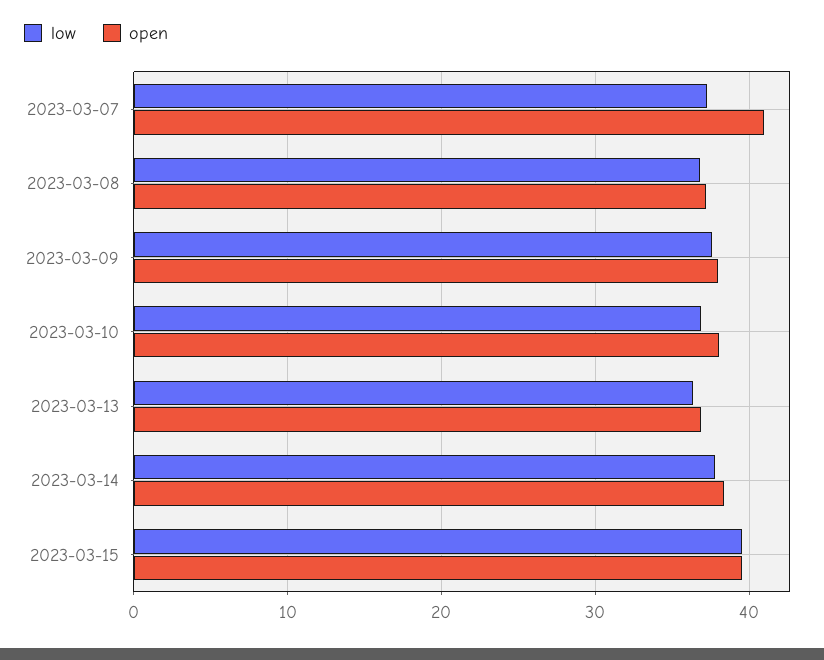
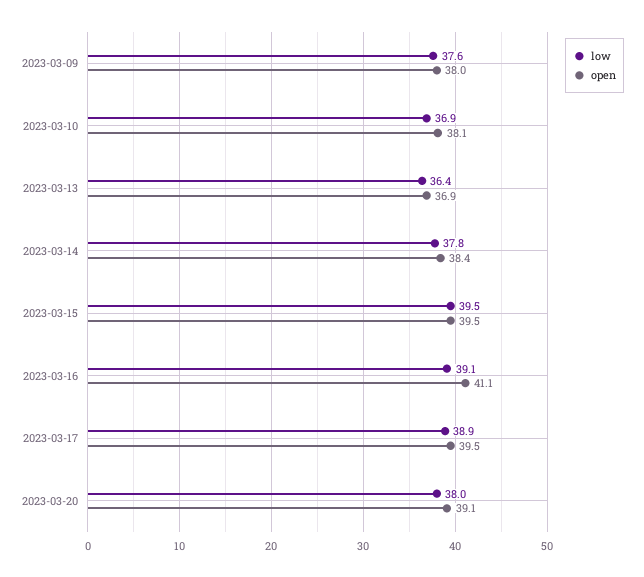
low, 2023-03-07: 37 -> none
open, 2023-03-07: 41 -> none
low, 2023-03-08: 37 -> none
open, 2023-03-08: 37 -> none
low, 2023-03-16: none -> 39.1
open, 2023-03-16: none -> 41.1
low, 2023-03-17: none -> 38.9
open, 2023-03-17: none -> 39.5
low, 2023-03-20: none -> 38
open, 2023-03-20: none -> 39.1

